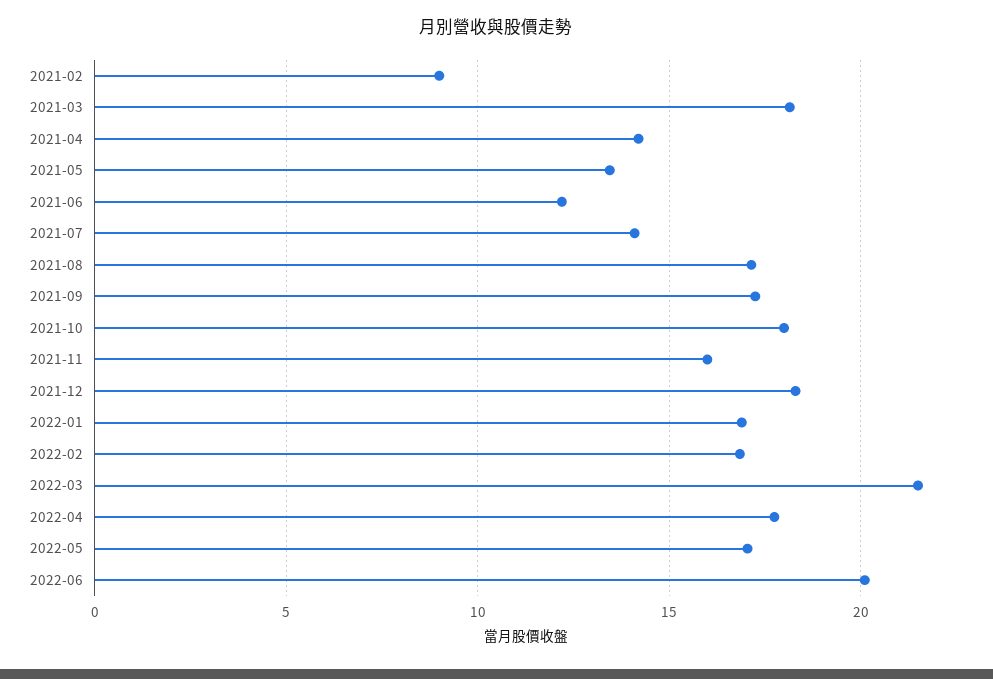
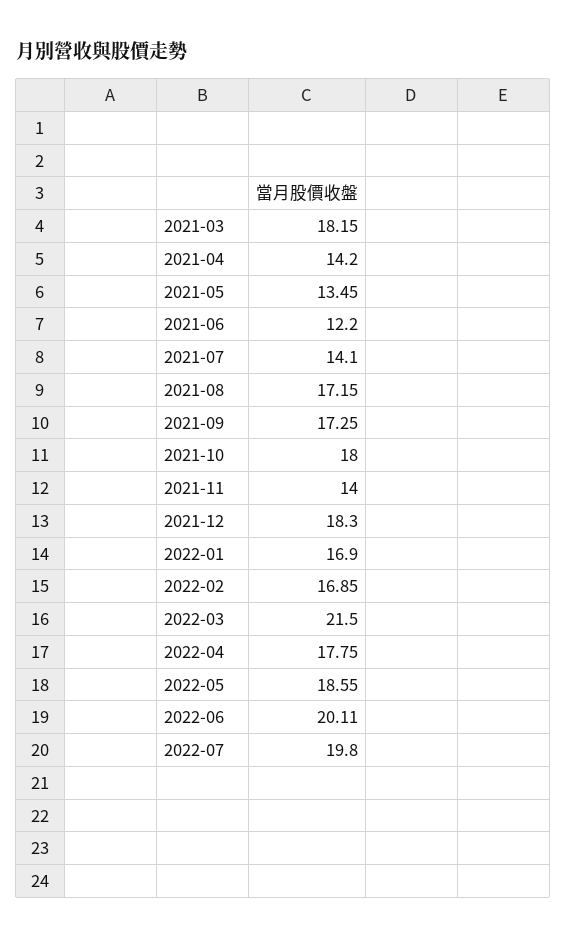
2021-02: 9 -> none
2021-11: 16 -> 14
2022-05: 17 -> 18.55
2022-07: none -> 19.8

